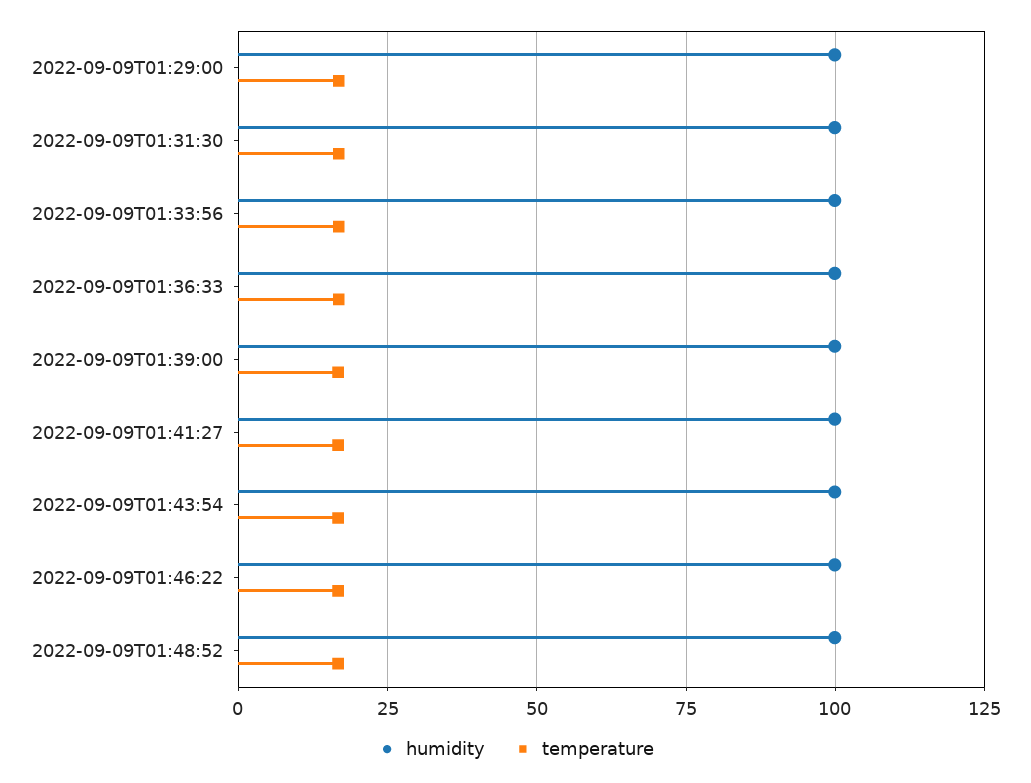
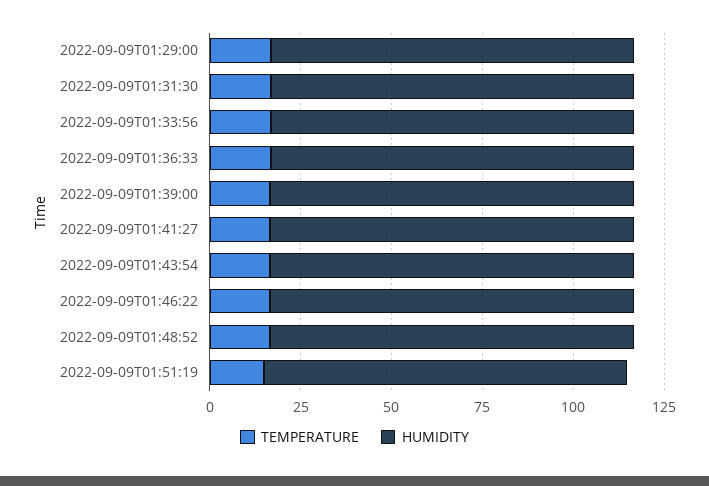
temperature, 2022-09-09T01:51:19: none -> 15
humidity, 2022-09-09T01:51:19: none -> 100

